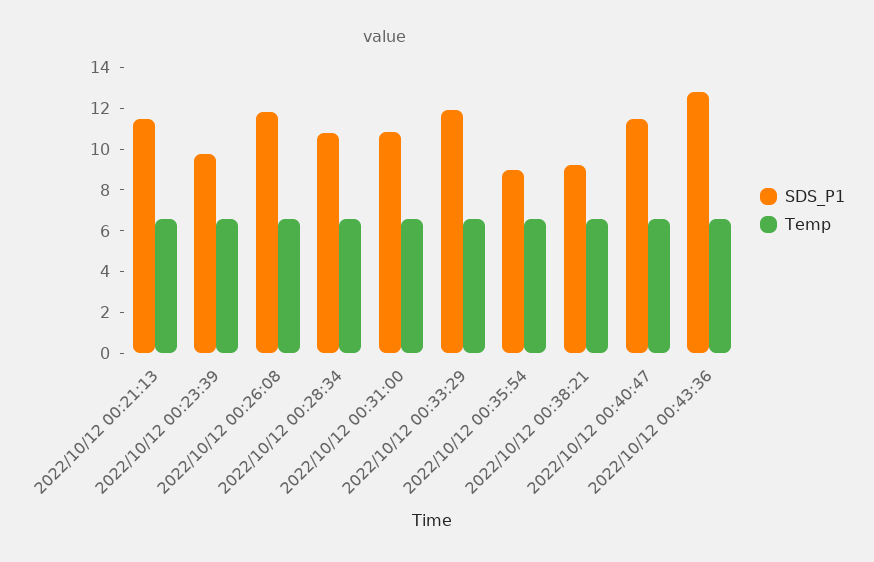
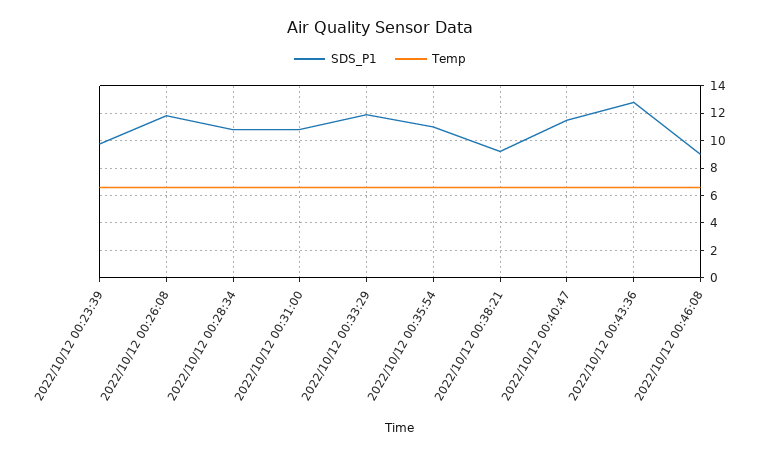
SDS_P1, 2022/10/12 00:21:13: 11.5 -> none
Temp, 2022/10/12 00:21:13: 6.5 -> none
SDS_P1, 2022/10/12 00:35:54: 9 -> 11
SDS_P1, 2022/10/12 00:46:08: none -> 9
Temp, 2022/10/12 00:46:08: none -> 6.5

